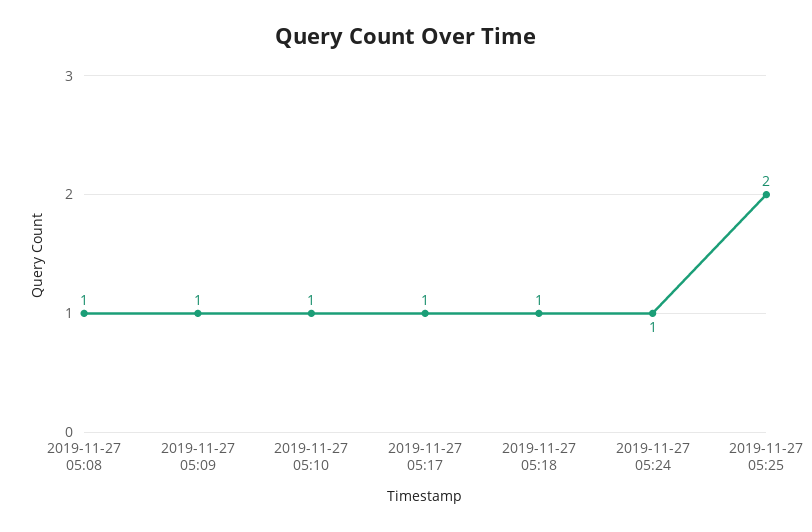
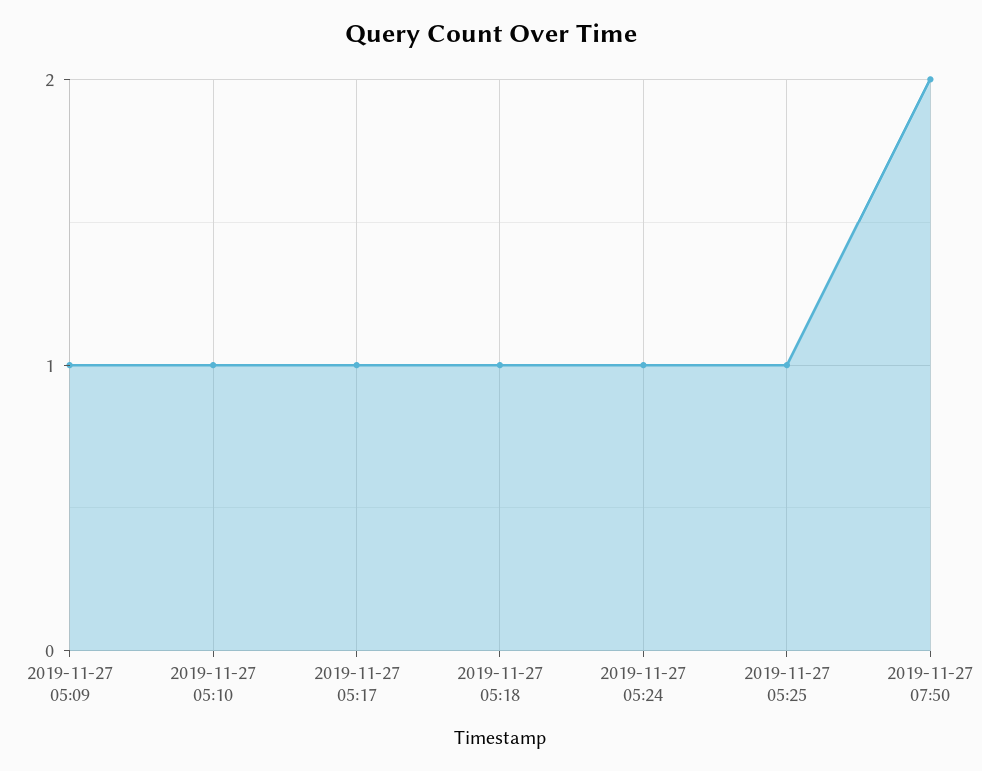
2019-11-27 05:08: 1 -> none
2019-11-27 05:25: 2 -> 1
2019-11-27 07:50: none -> 2

